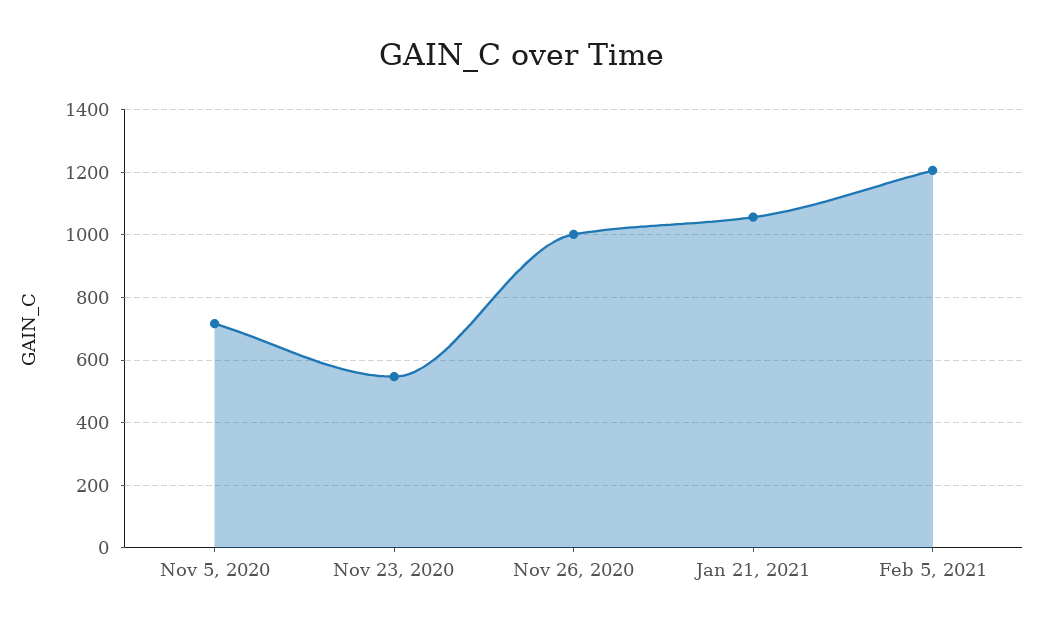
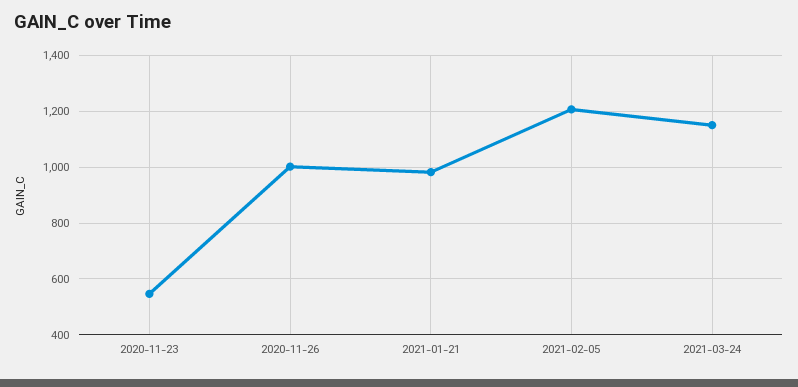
Nov 5, 2020: 720 -> none
Jan 21, 2021: 1060 -> 975
2021-03-24: none -> 1150

